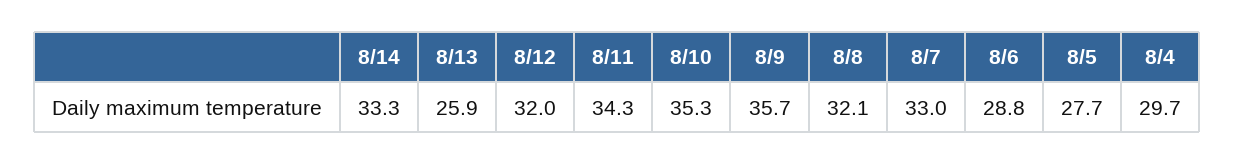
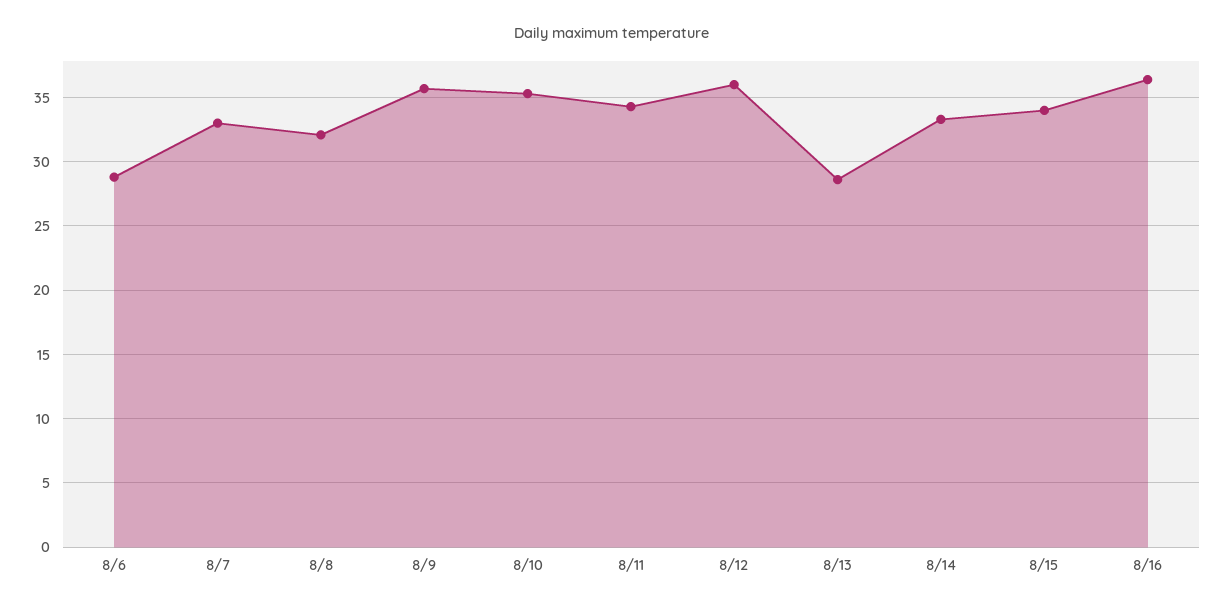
8/13: 25.9 -> 28.5
8/12: 32 -> 36
8/5: 27.7 -> none
8/4: 29.7 -> none
8/15: none -> 34
8/16: none -> 36.5

